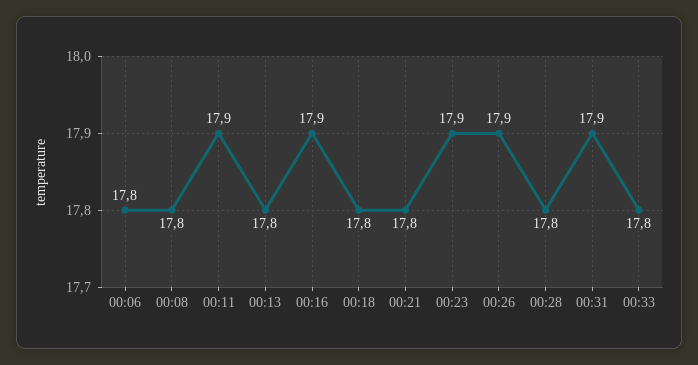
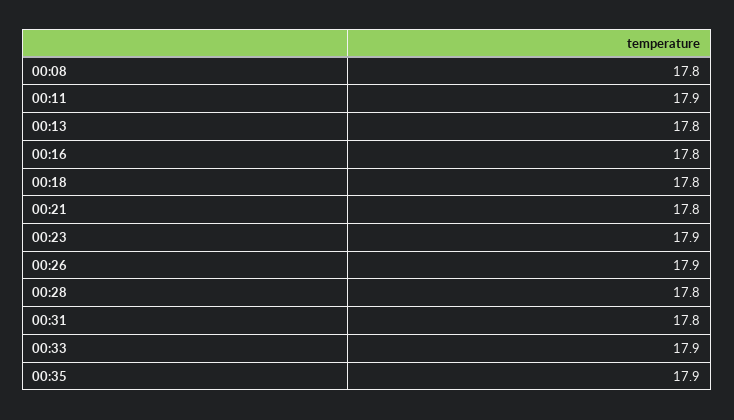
00:06: 17.8 -> none
00:16: 17.9 -> 17.8
00:31: 17.9 -> 17.8
00:33: 17.8 -> 17.9
00:35: none -> 17.9

